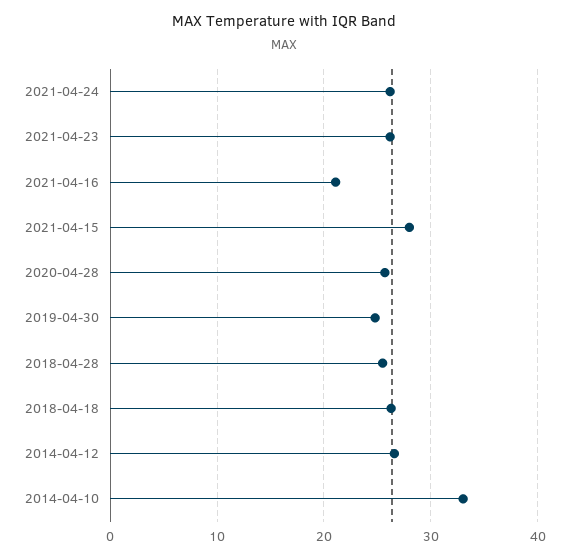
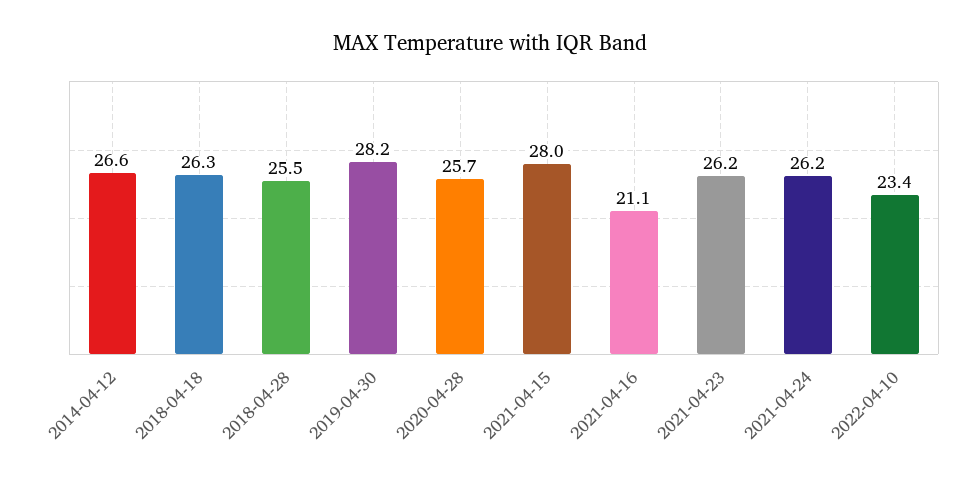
2019-04-30: 25 -> 28.2
2014-04-10: 33 -> none
2022-04-10: none -> 23.4

